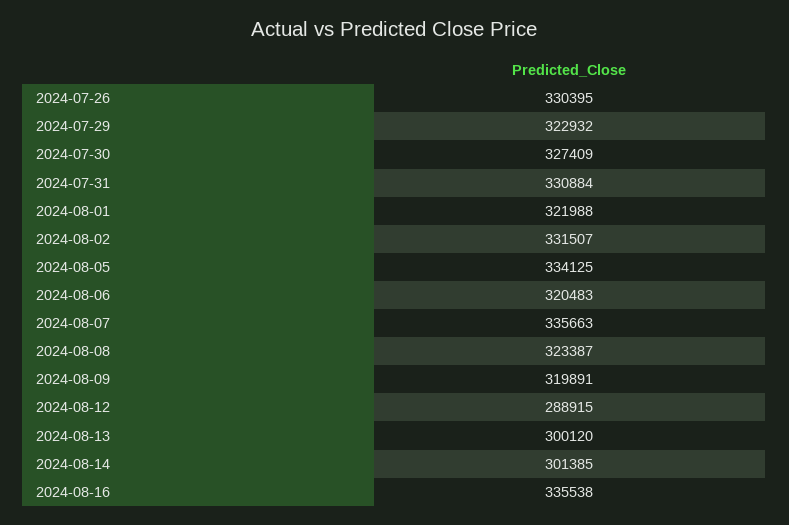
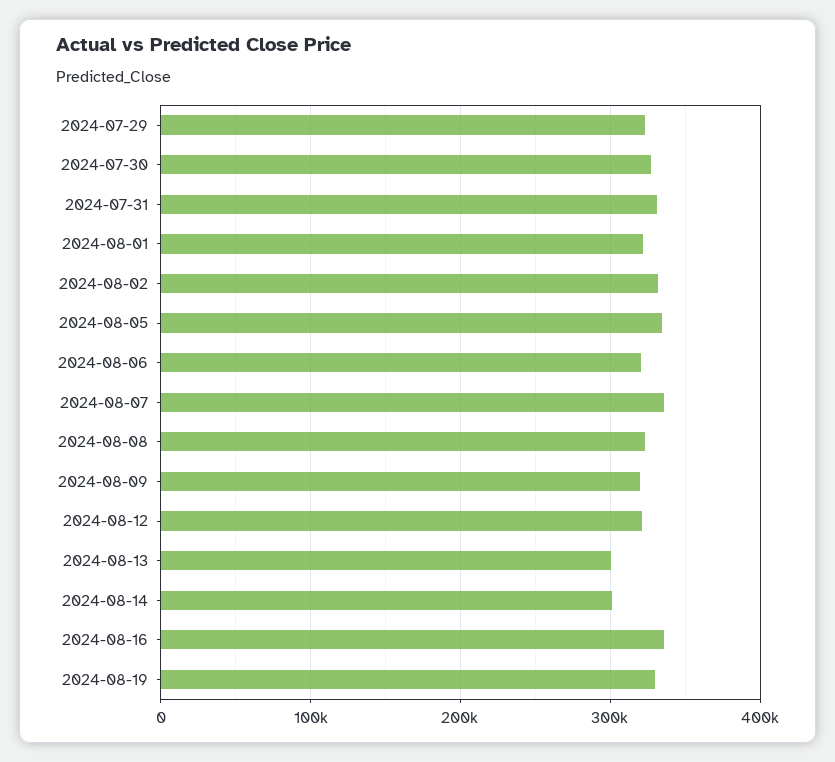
2024-07-26: 330395 -> none
2024-08-12: 288915 -> 320000
2024-08-19: none -> 330000

